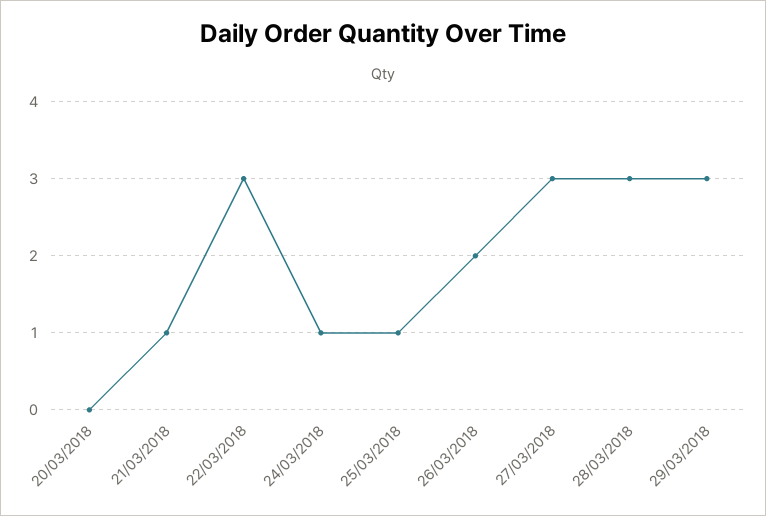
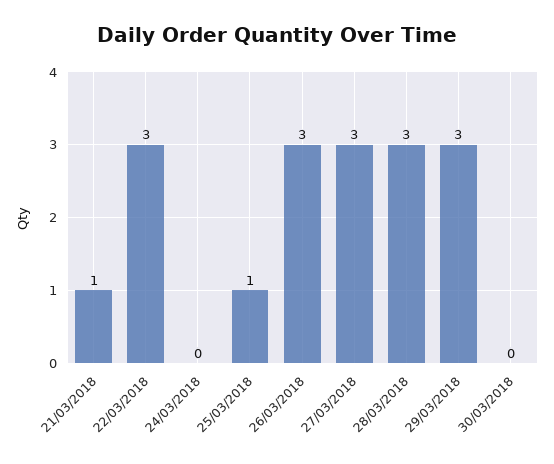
20/03/2018: 0 -> none
24/03/2018: 1 -> 0
26/03/2018: 2 -> 3
30/03/2018: none -> 0

